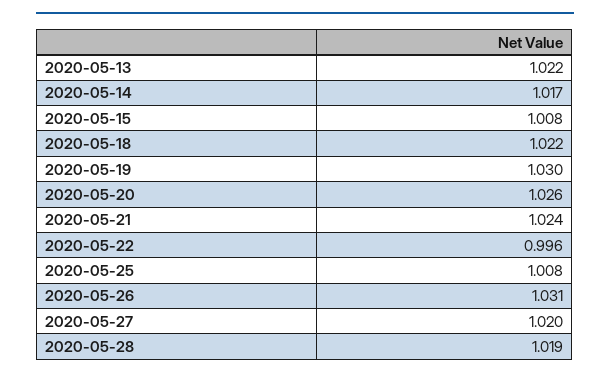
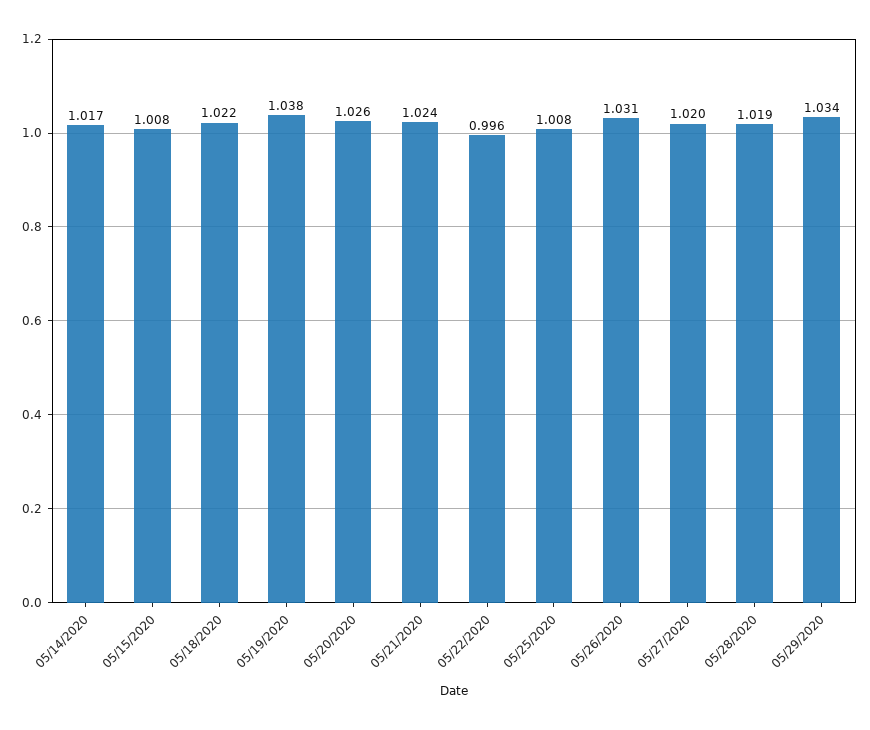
2020-05-13: 1.022 -> none
2020-05-19: 1.03 -> 1.038
05/29/2020: none -> 1.034

